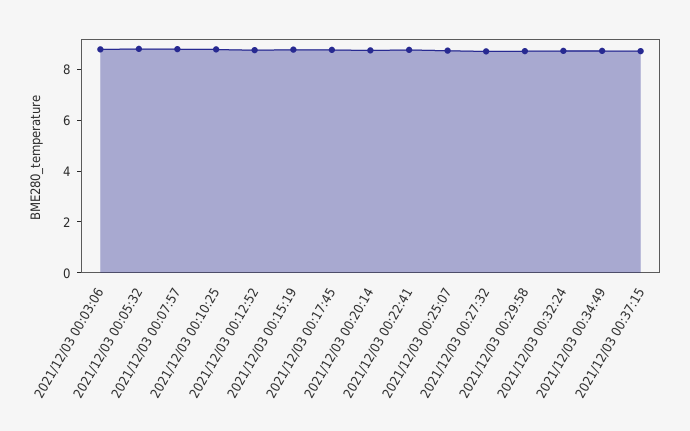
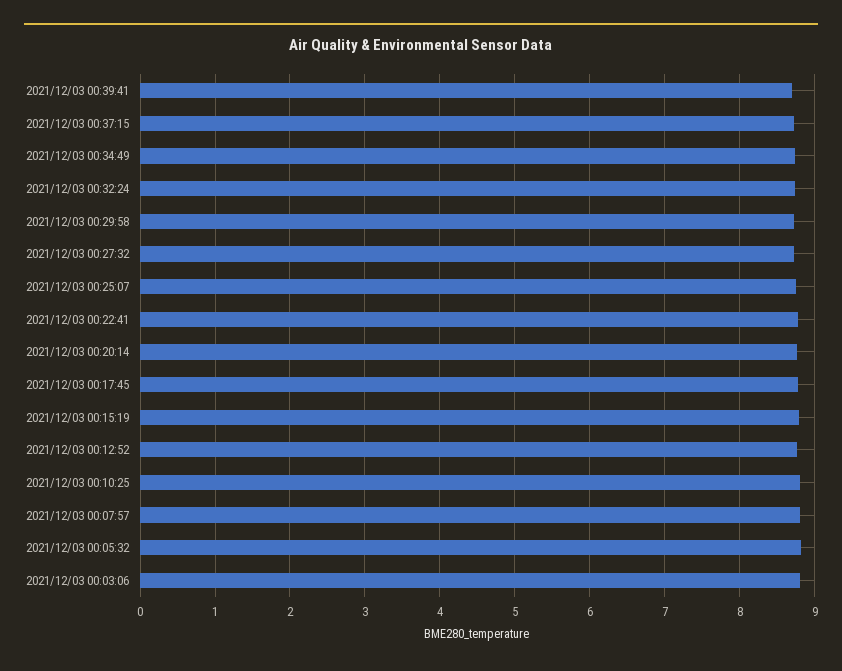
2021/12/03 00:39:41: none -> 8.7

